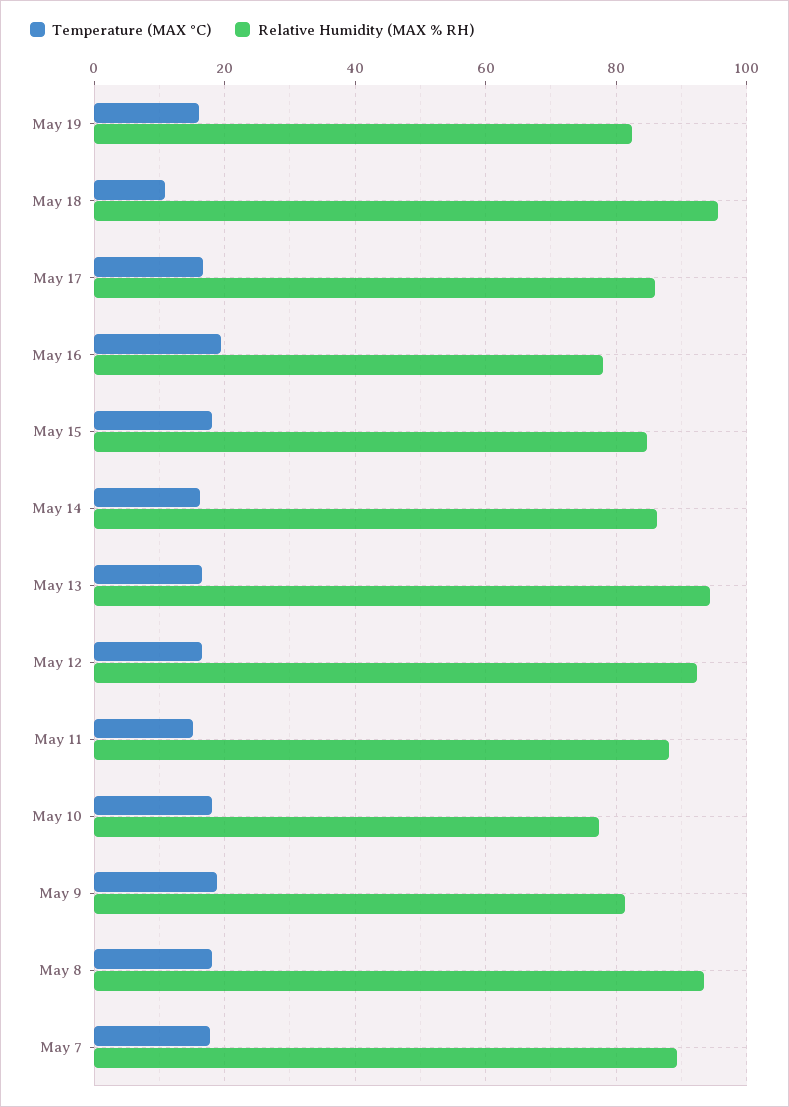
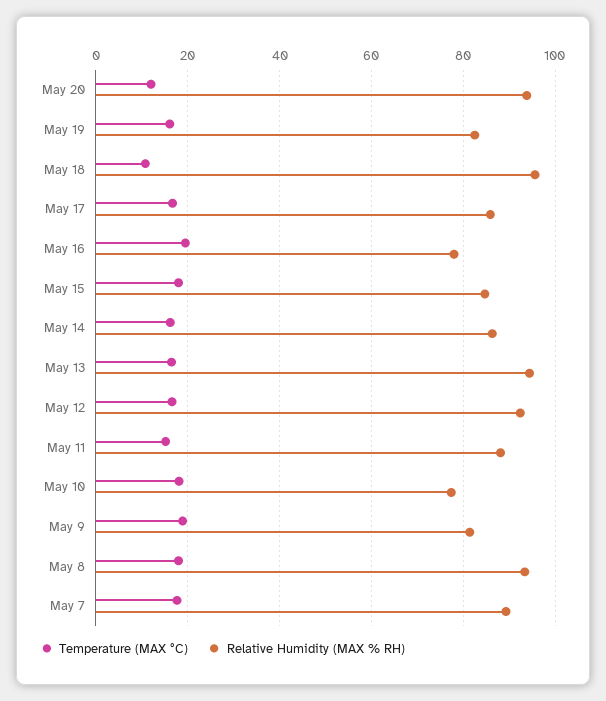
Temperature (MAX °C), May 20: none -> 12
Relative Humidity (MAX % RH), May 20: none -> 94

